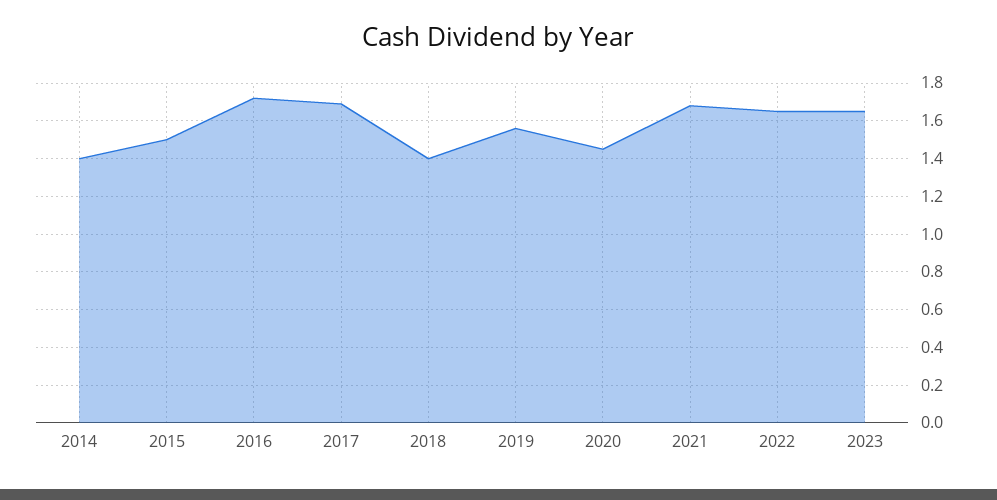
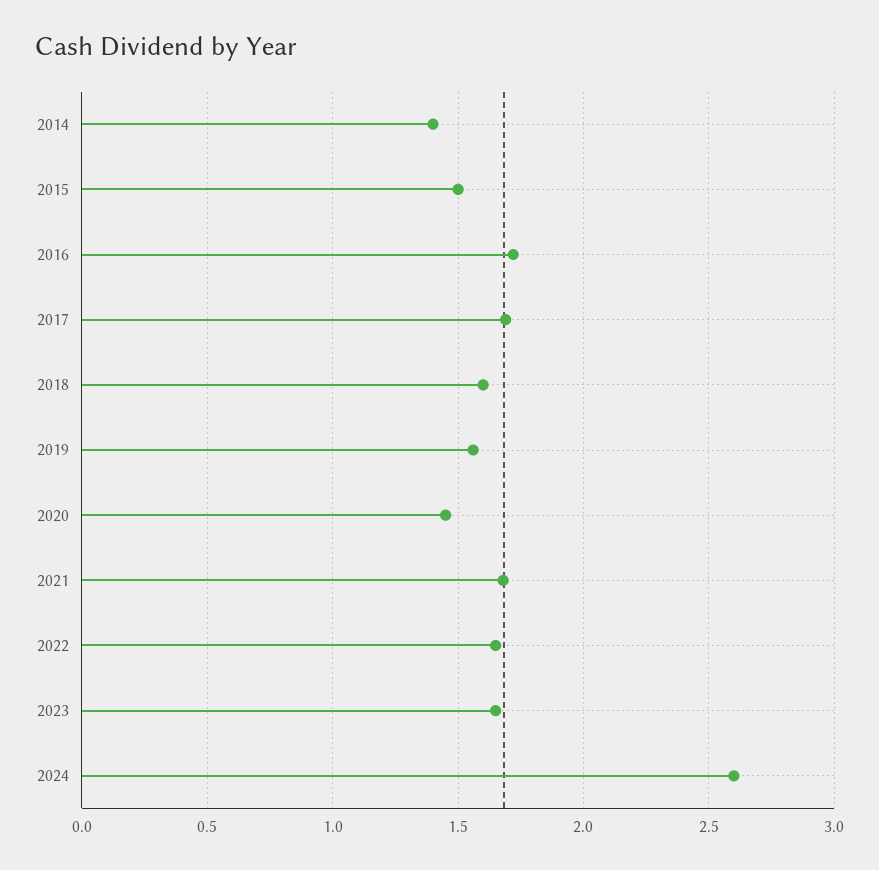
2018: 1.4 -> 1.6
2024: none -> 2.6

